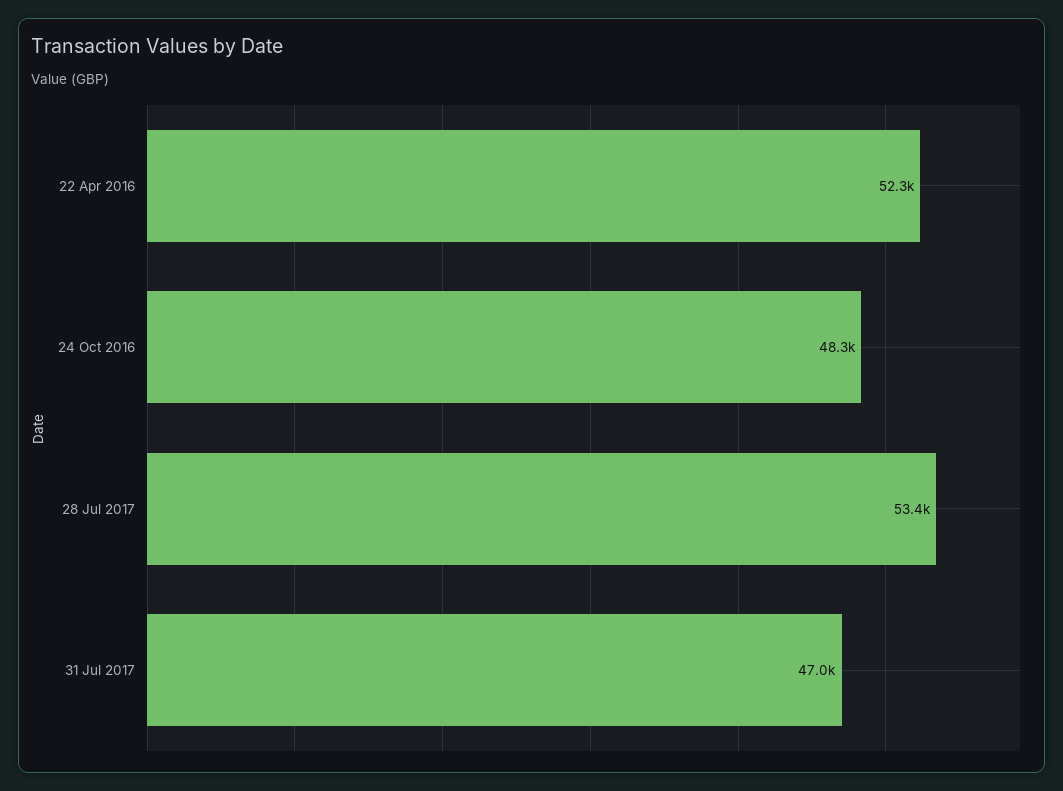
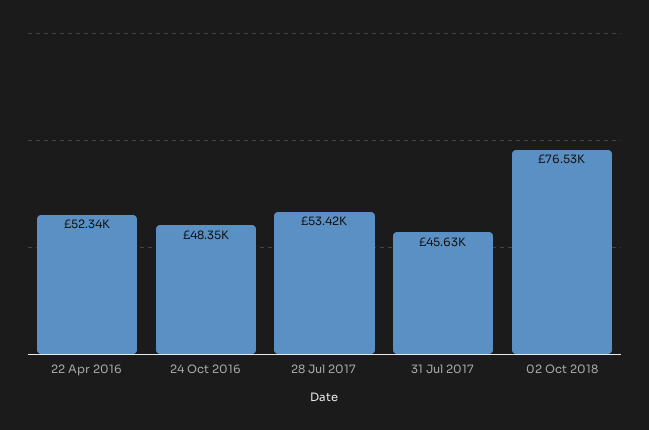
31 Jul 2017: 47000 -> 45630
02 Oct 2018: none -> 76530

